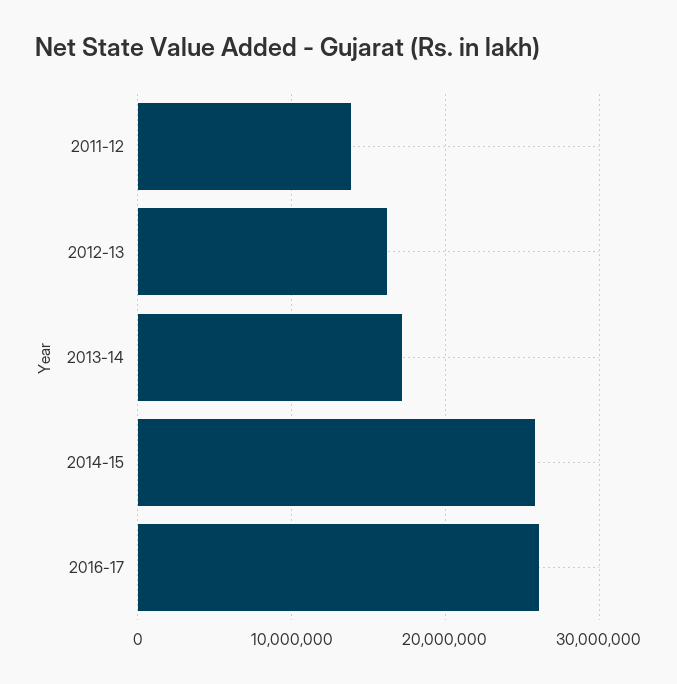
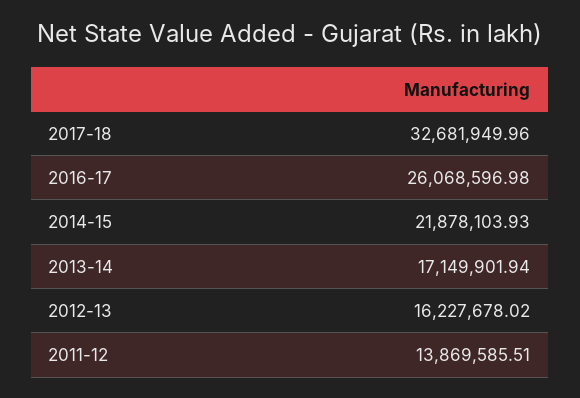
2014-15: 26000000 -> 21878103.93
2017-18: none -> 32681949.96

